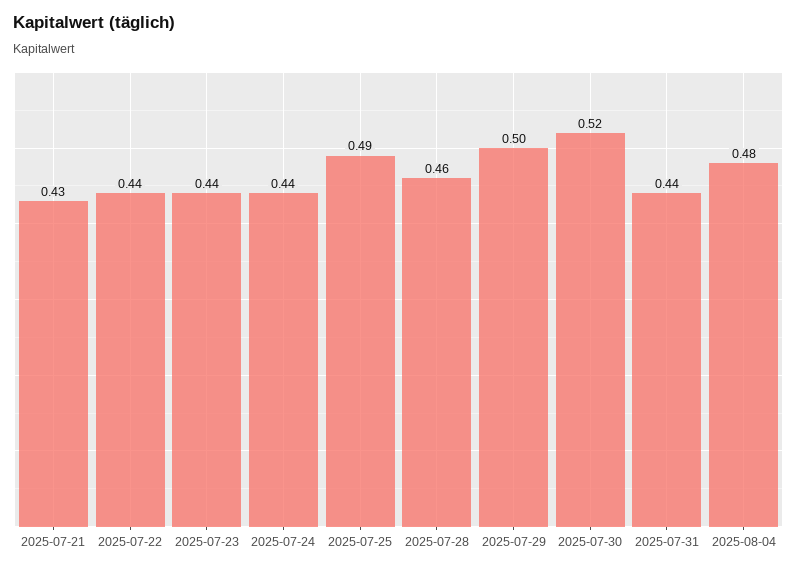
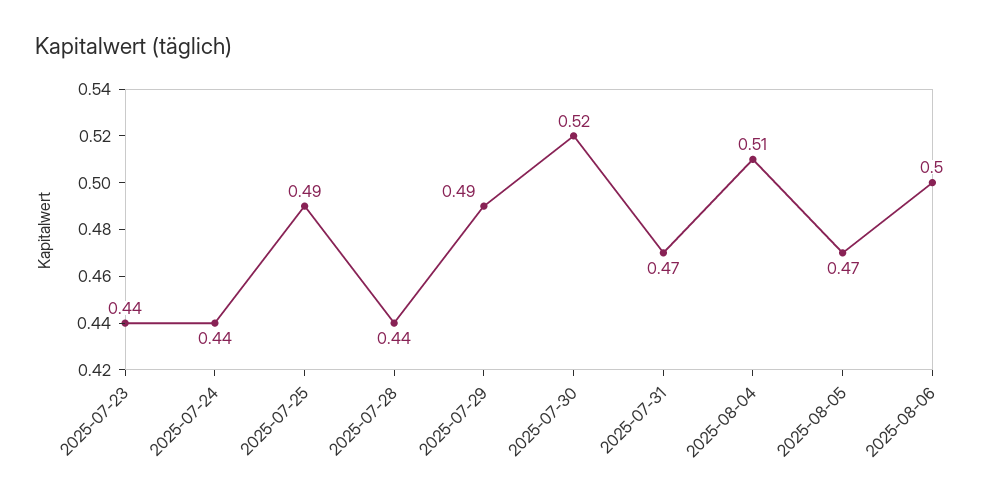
2025-07-21: 0.43 -> none
2025-07-22: 0.44 -> none
2025-07-28: 0.46 -> 0.44
2025-07-29: 0.5 -> 0.49
2025-07-31: 0.44 -> 0.47
2025-08-04: 0.48 -> 0.51
2025-08-05: none -> 0.47
2025-08-06: none -> 0.5

